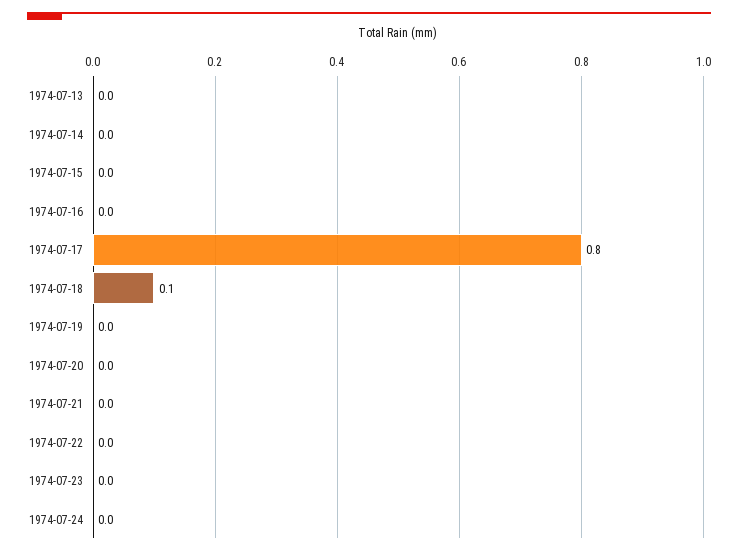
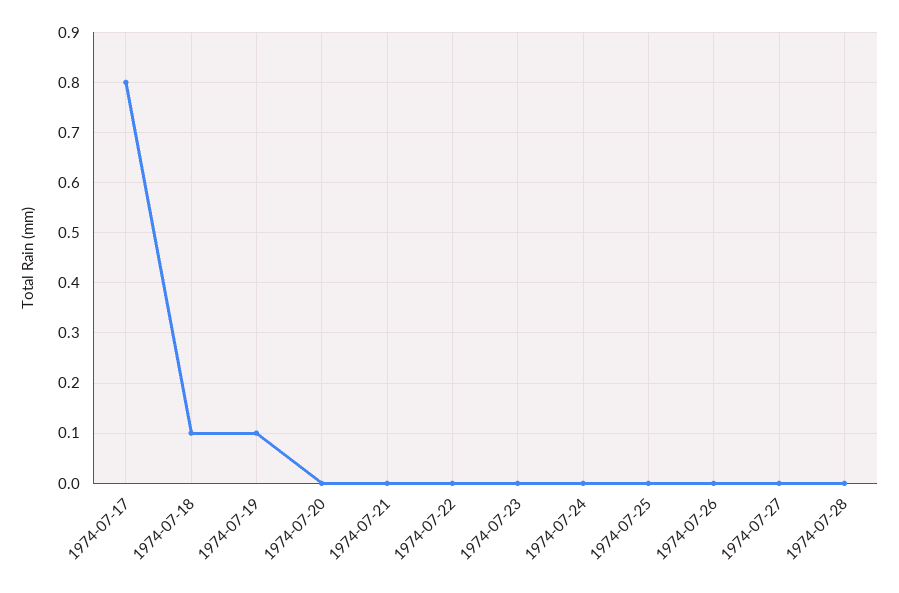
1974-07-13: 0 -> none
1974-07-14: 0 -> none
1974-07-15: 0 -> none
1974-07-16: 0 -> none
1974-07-19: 0 -> 0.1
1974-07-25: none -> 0
1974-07-26: none -> 0
1974-07-27: none -> 0
1974-07-28: none -> 0

